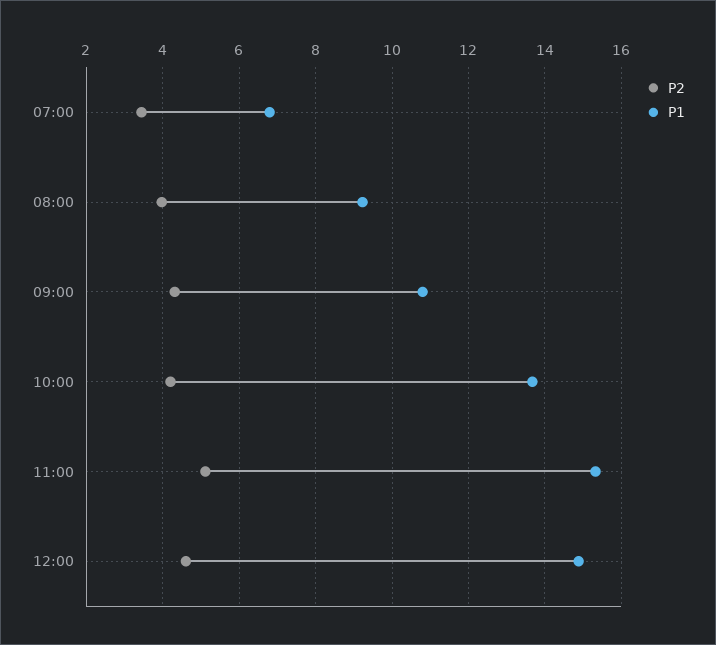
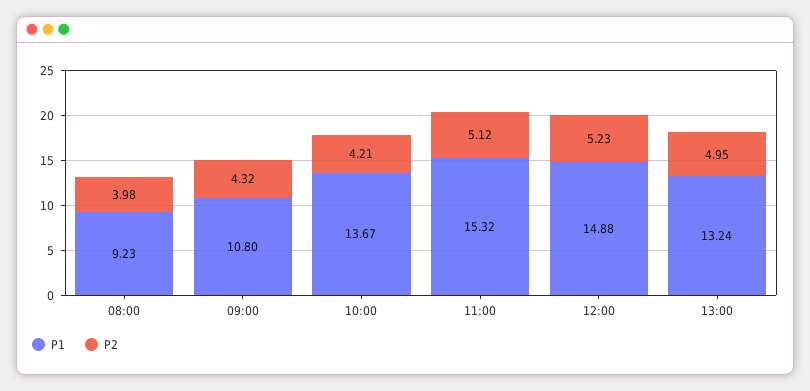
P2, 07:00: 3.4 -> none
P1, 07:00: 6.8 -> none
P2, 12:00: 4.6 -> 5.23
P1, 13:00: none -> 13.24
P2, 13:00: none -> 4.95

